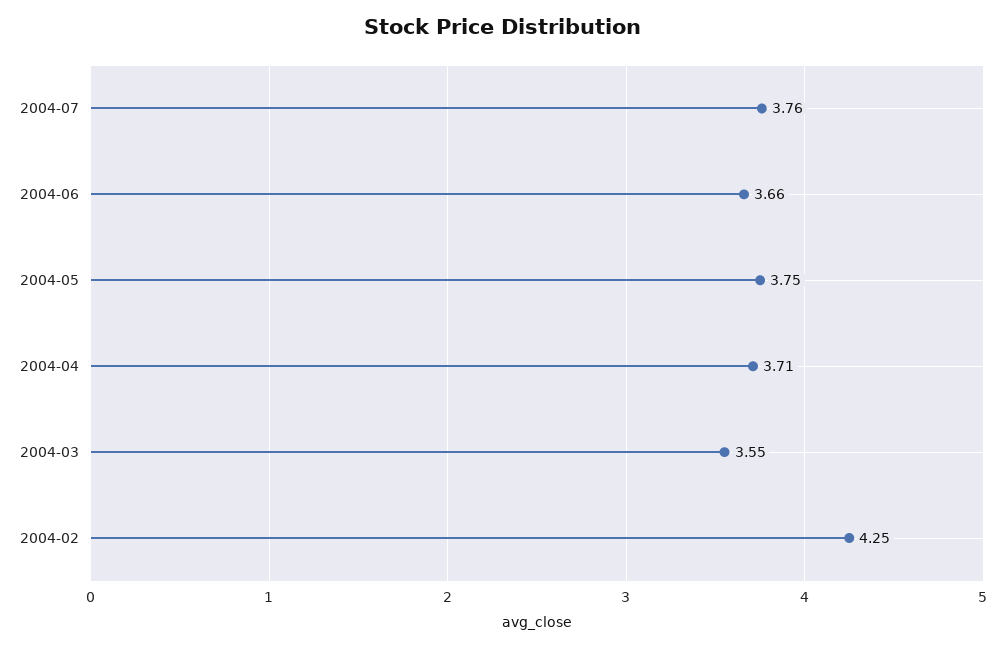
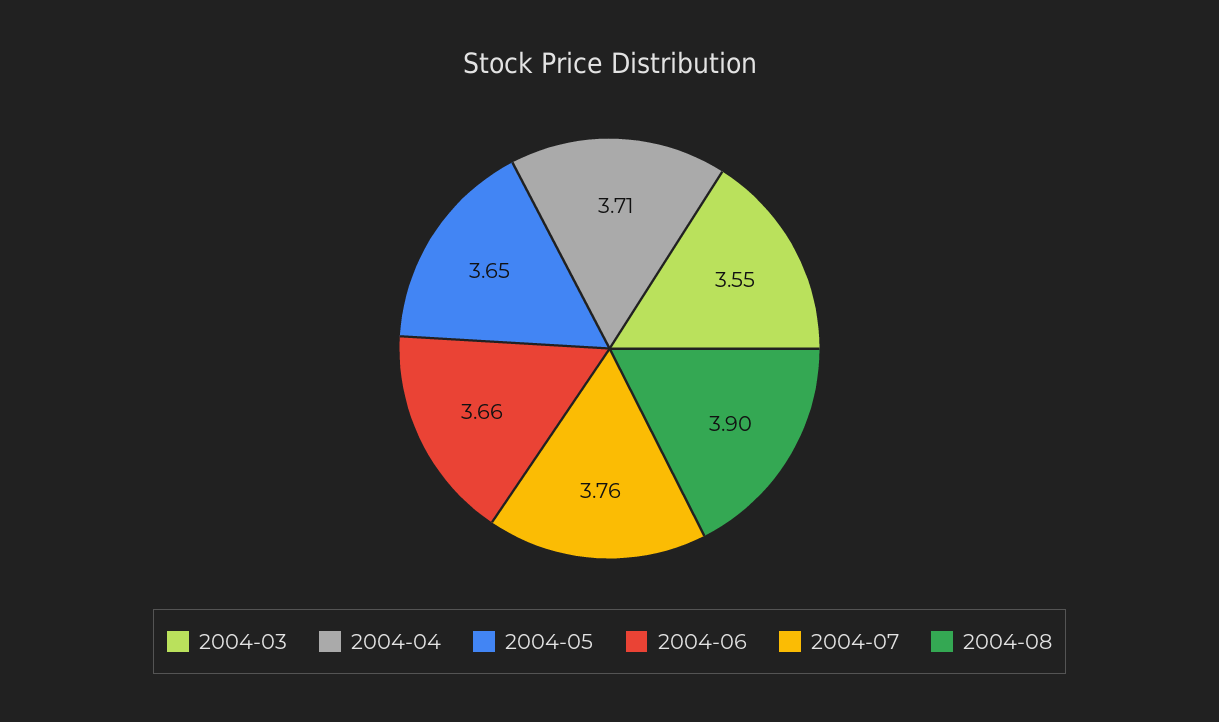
2004-05: 3.75 -> 3.65
2004-02: 4.25 -> none
2004-08: none -> 3.9

